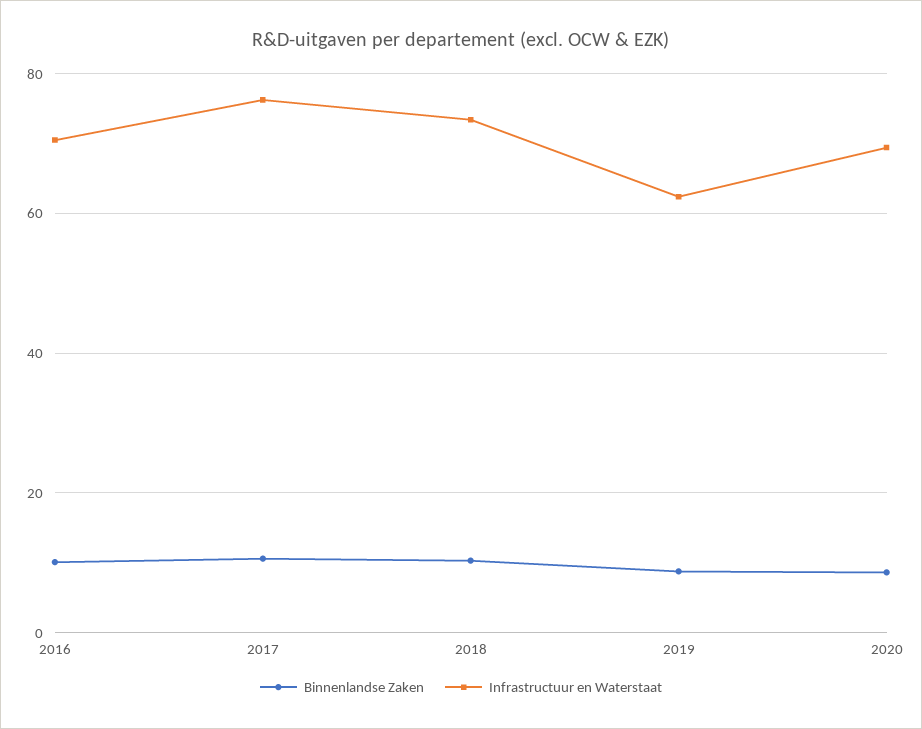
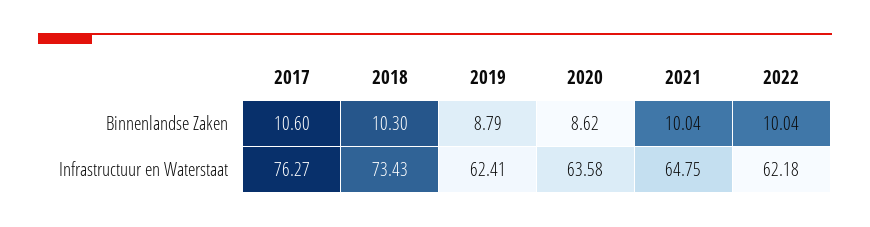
Binnenlandse Zaken, 2016: 10 -> none
Infrastructuur en Waterstaat, 2016: 70 -> none
Infrastructuur en Waterstaat, 2020: 70 -> 63.58
Binnenlandse Zaken, 2021: none -> 10.04
Binnenlandse Zaken, 2022: none -> 10.04
Infrastructuur en Waterstaat, 2021: none -> 64.75
Infrastructuur en Waterstaat, 2022: none -> 62.18

